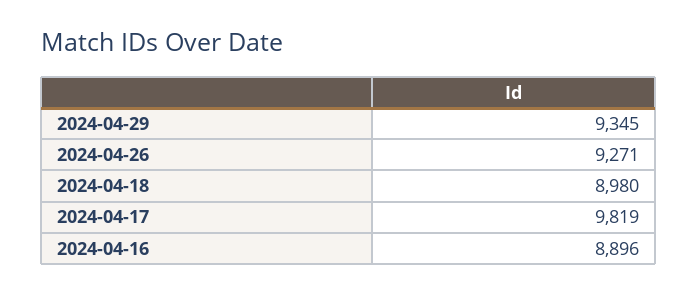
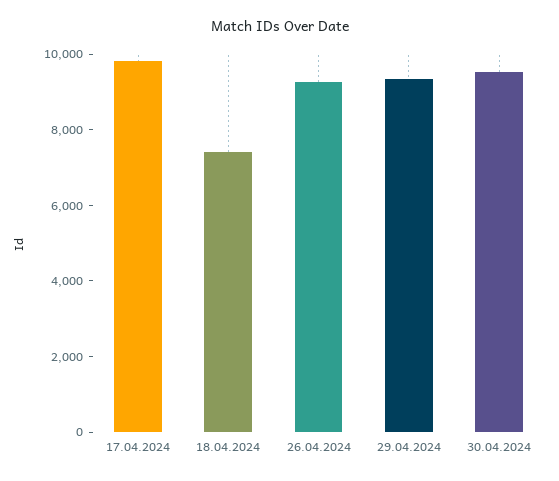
2024-04-18: 8980 -> 7500
2024-04-16: 8896 -> none
30.04.2024: none -> 9500

